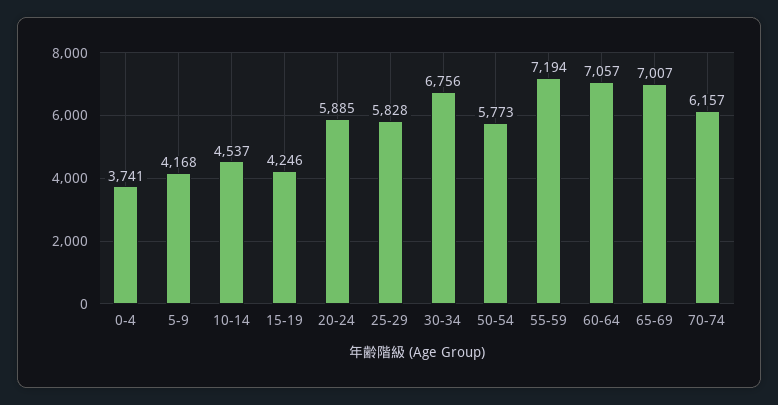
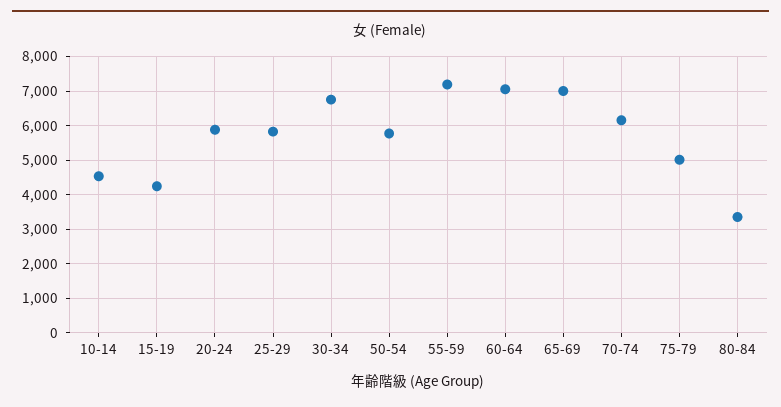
0-4: 3741 -> none
5-9: 4168 -> none
75-79: none -> 5000
80-84: none -> 3400

